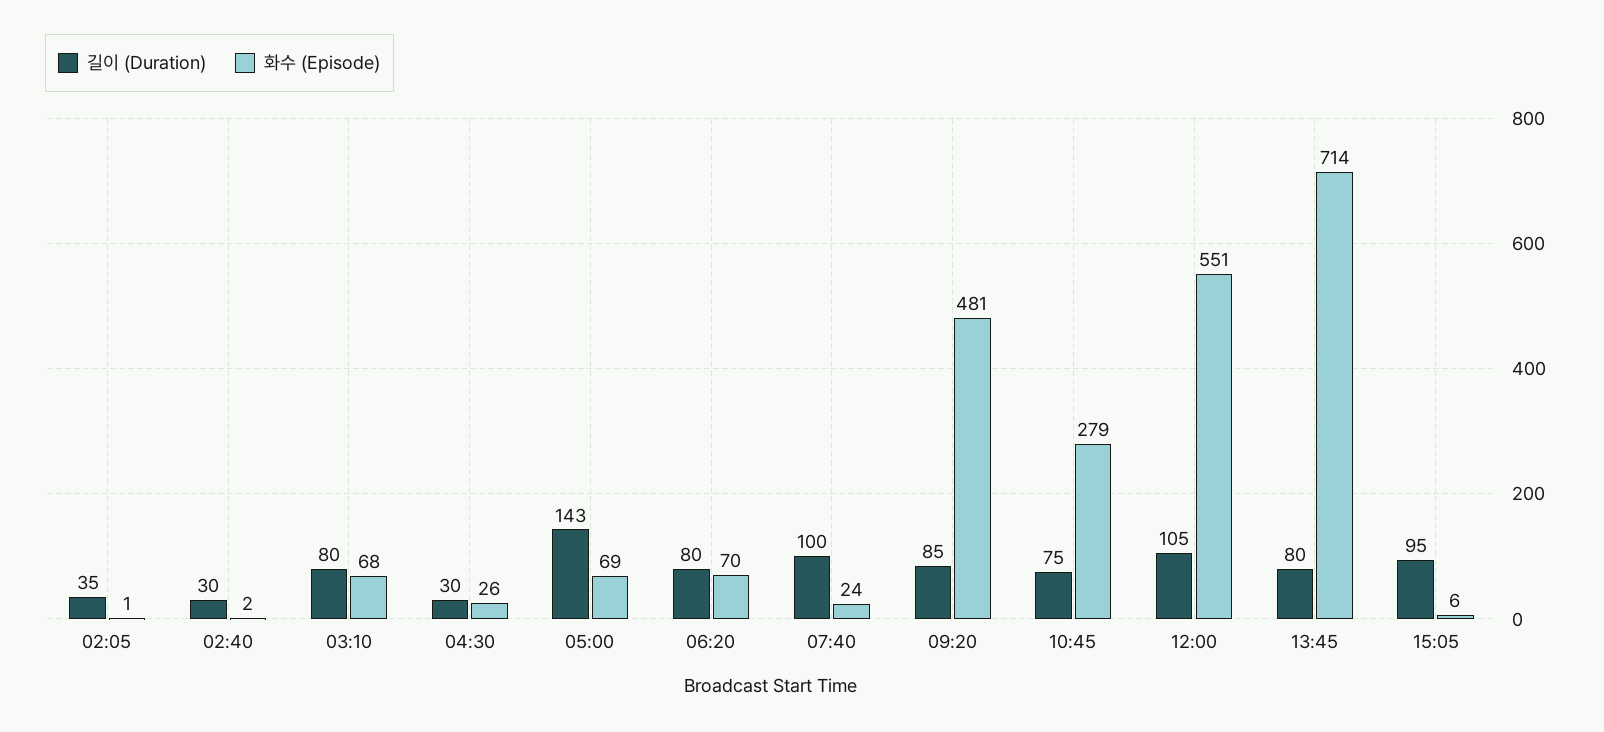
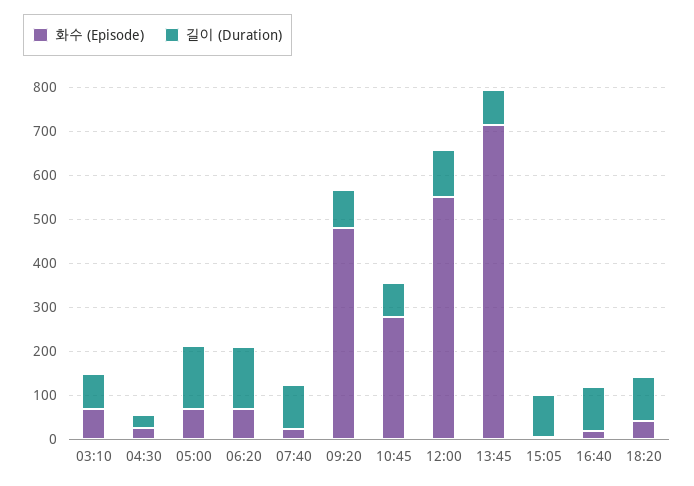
길이 (Duration), 02:05: 35 -> none
화수 (Episode), 02:05: 1 -> none
길이 (Duration), 02:40: 30 -> none
화수 (Episode), 02:40: 2 -> none
길이 (Duration), 06:20: 80 -> 140
화수 (Episode), 16:40: none -> 20
길이 (Duration), 16:40: none -> 100
화수 (Episode), 18:20: none -> 40
길이 (Duration), 18:20: none -> 100

